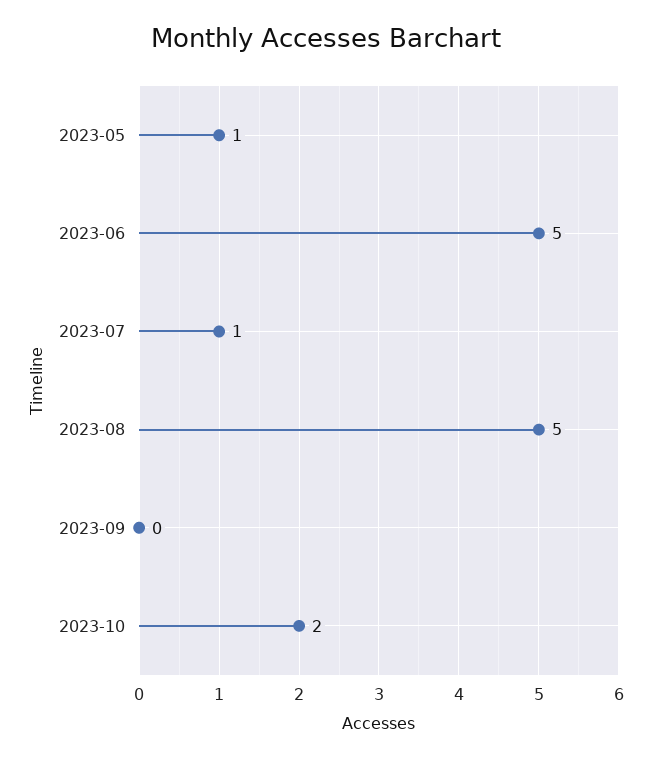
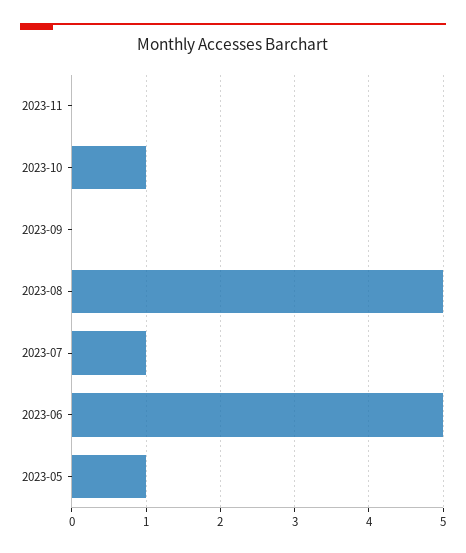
2023-10: 2 -> 1
2023-11: none -> 0

